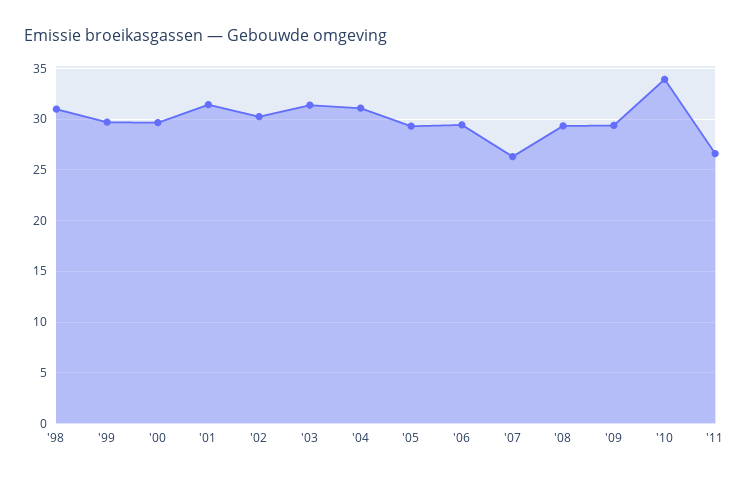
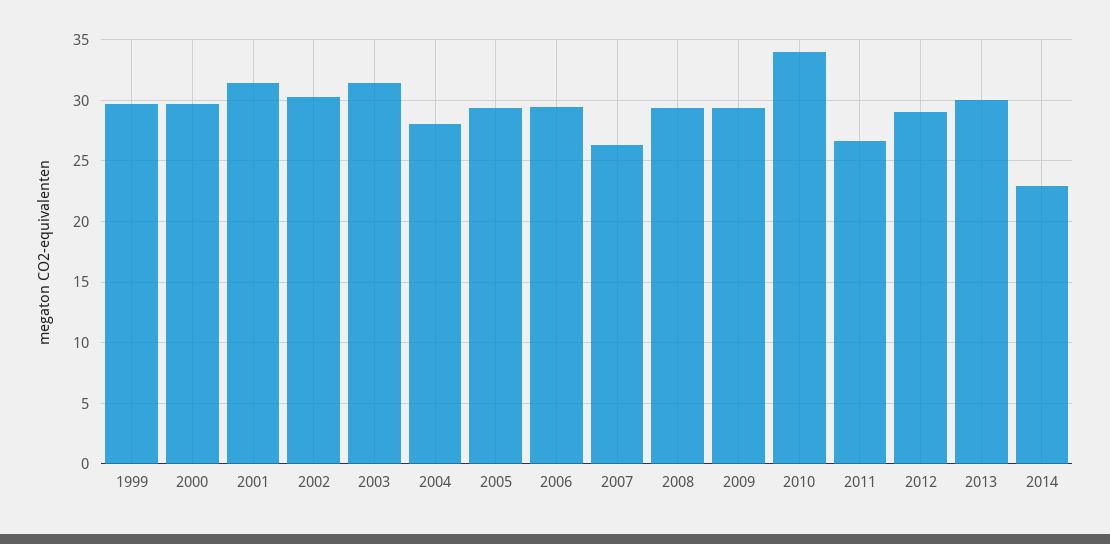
'98: 31 -> none
'04: 31 -> 28
2012: none -> 29
2013: none -> 30
2014: none -> 23

